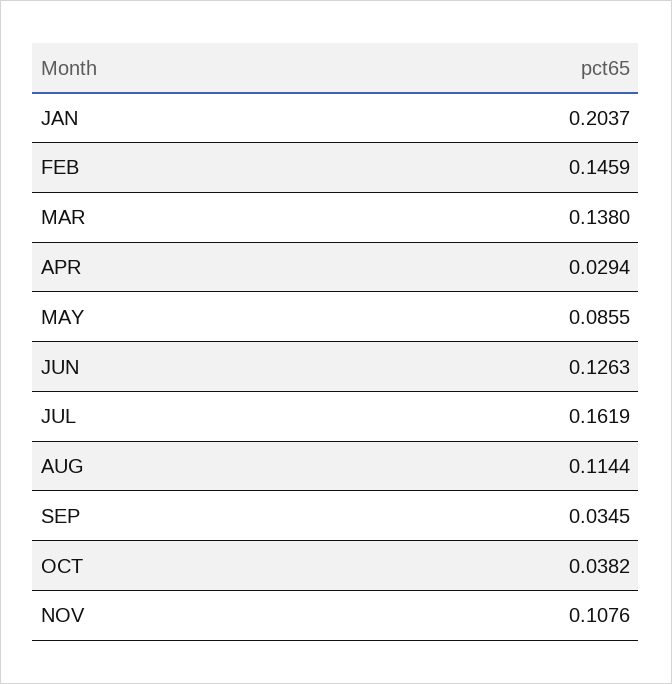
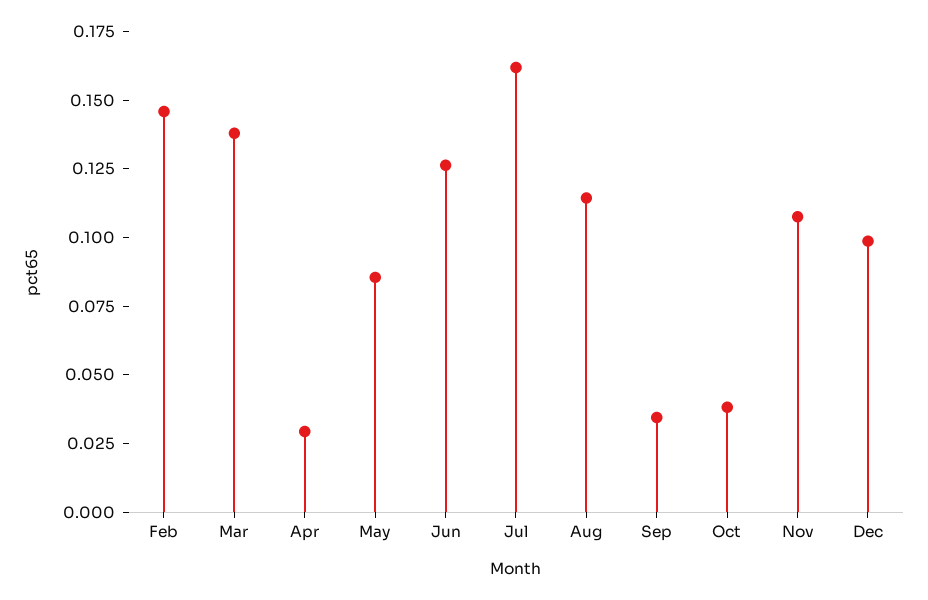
JAN: 0.2037 -> none
Dec: none -> 0.1

